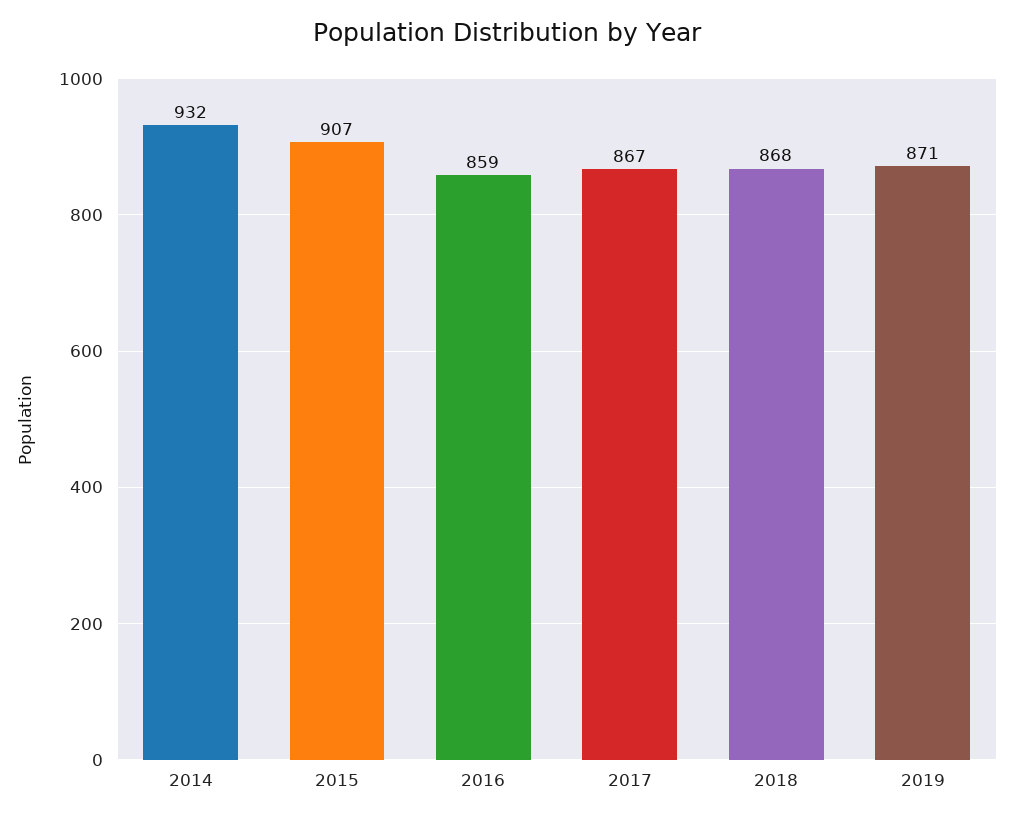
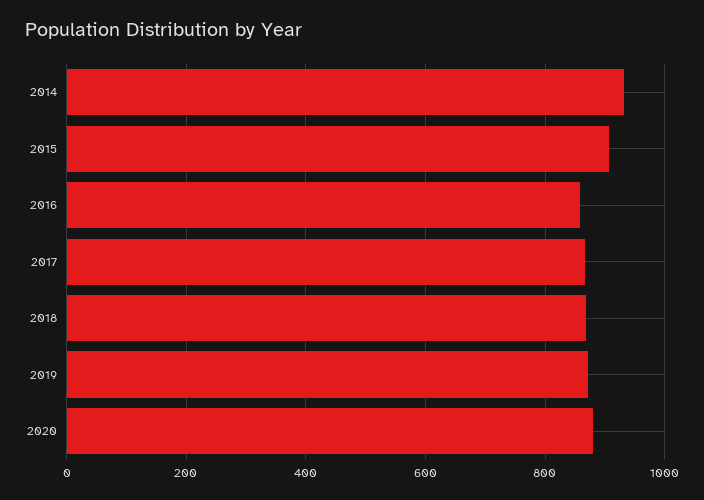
2020: none -> 880

